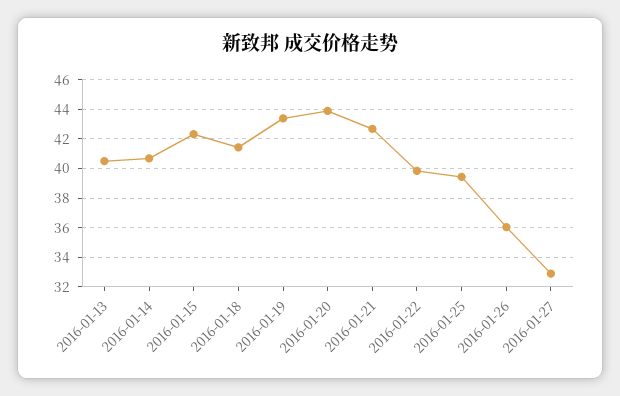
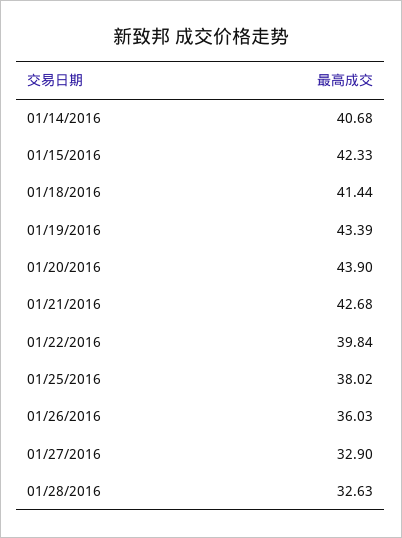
2016-01-13: 40.5 -> none
2016-01-25: 39.5 -> 38.02
01/28/2016: none -> 32.63

